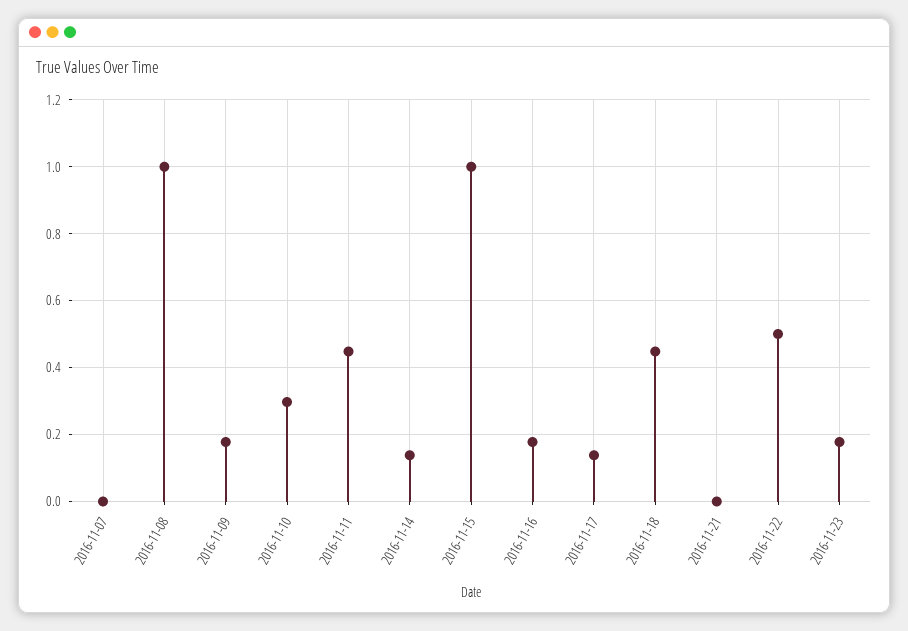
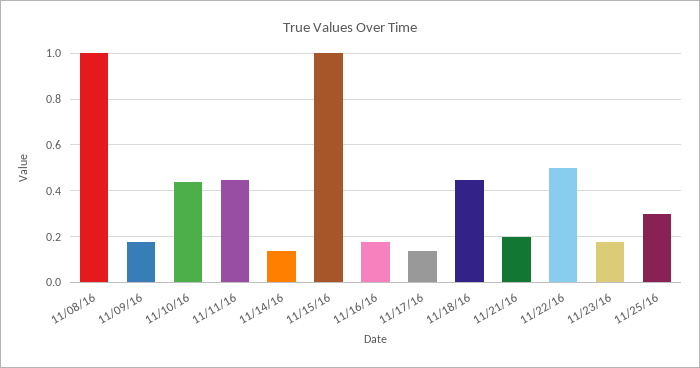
2016-11-07: 0 -> none
2016-11-10: 0.3 -> 0.45
2016-11-21: 0 -> 0.2
11/25/16: none -> 0.3

